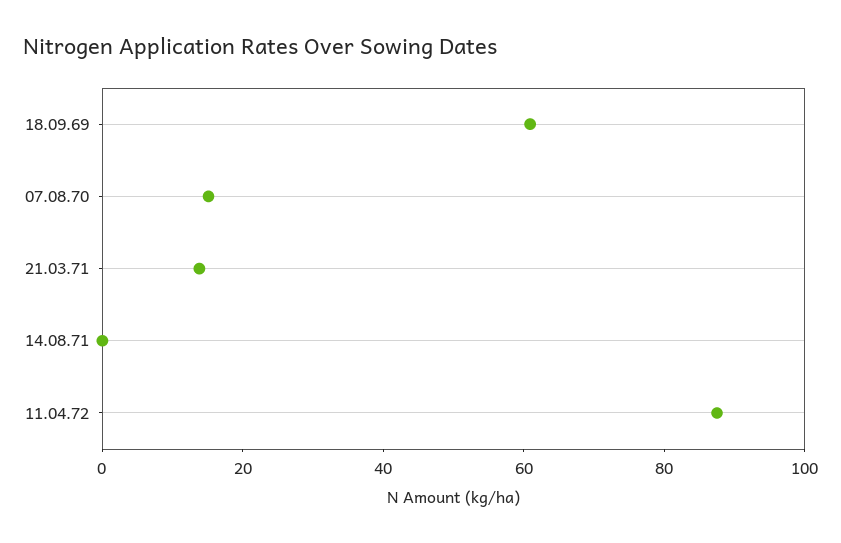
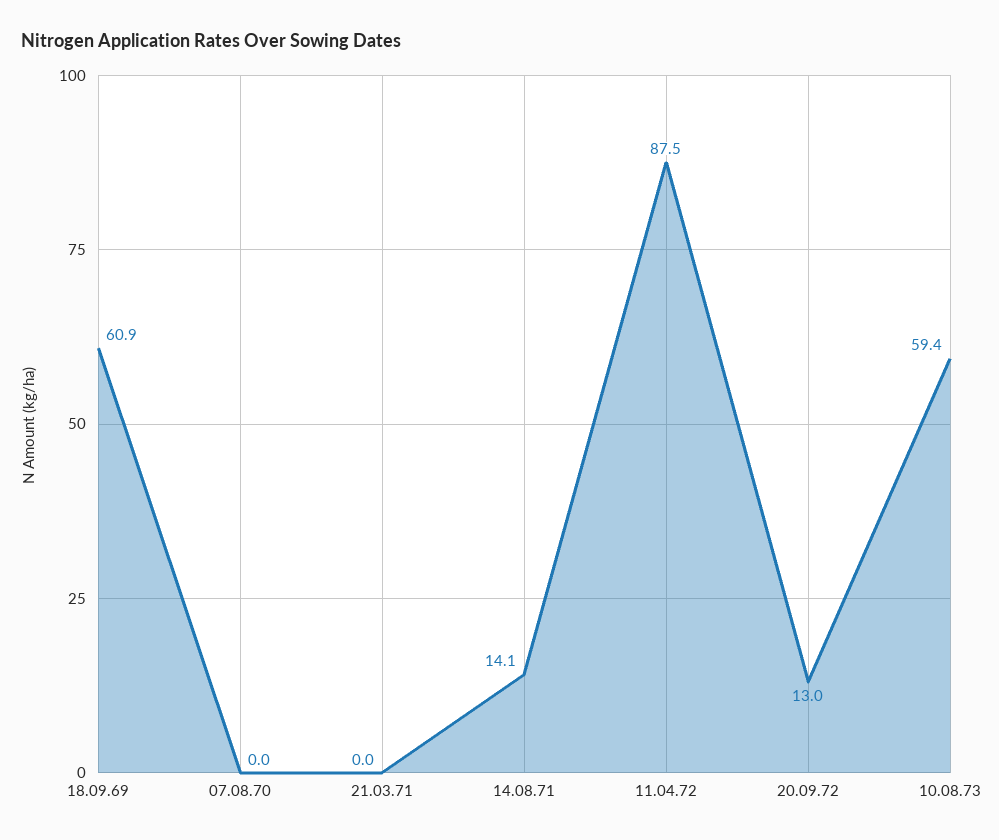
07.08.70: 15 -> 0
21.03.71: 15 -> 0
14.08.71: 0 -> 14.1
20.09.72: none -> 13
10.08.73: none -> 59.4

